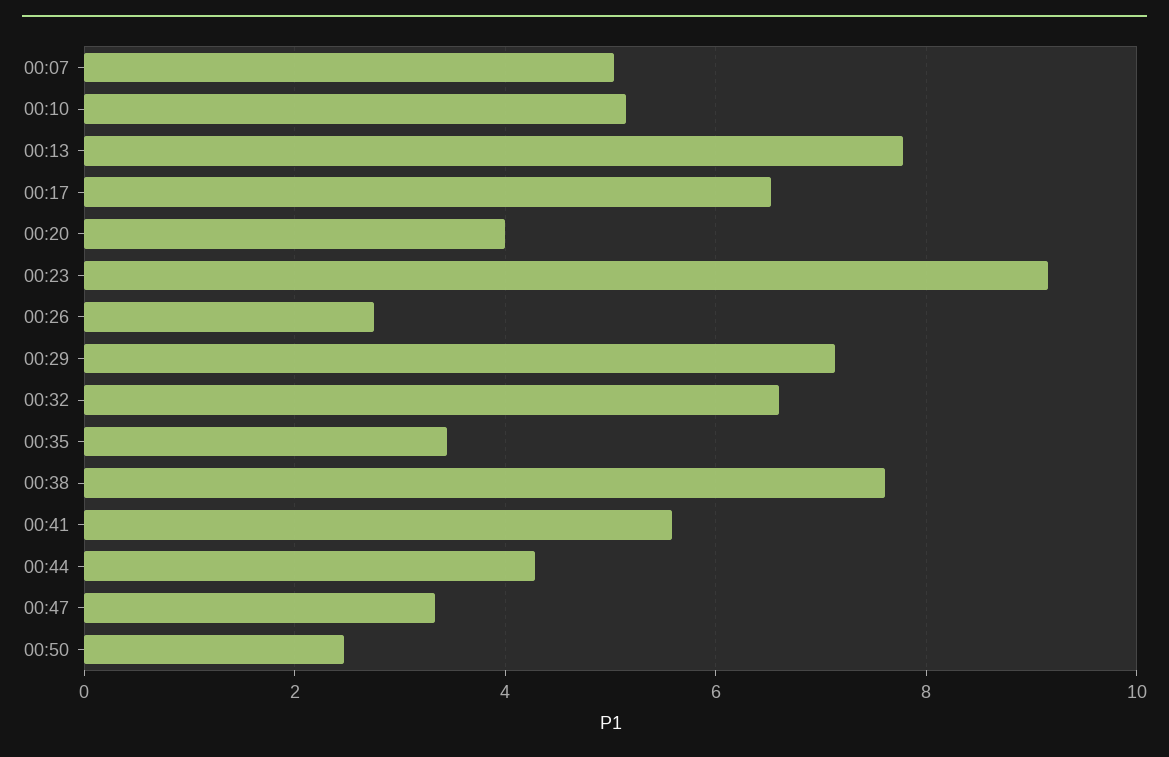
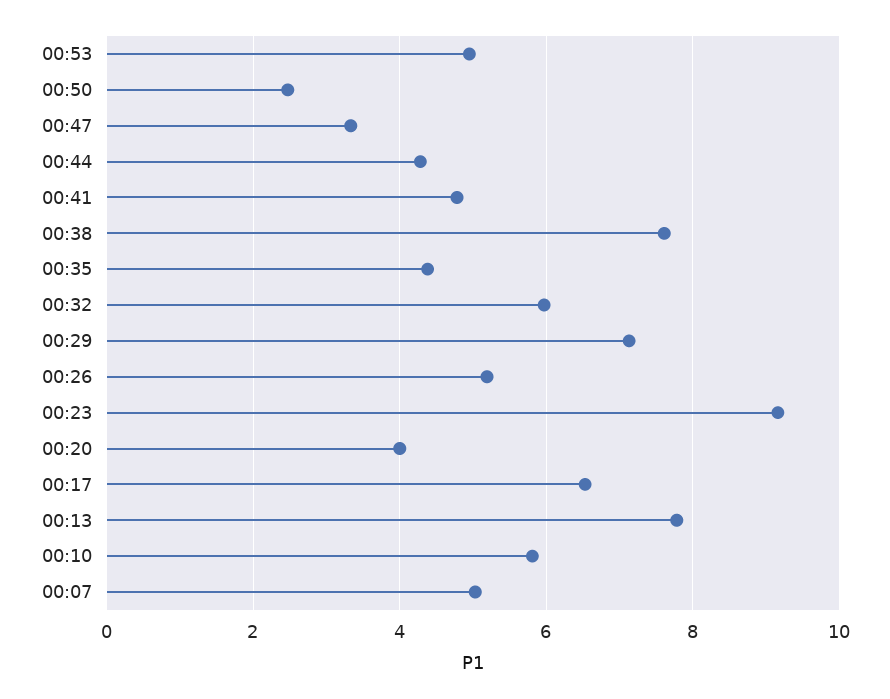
00:10: 5.2 -> 5.8
00:26: 2.8 -> 5.2
00:32: 6.6 -> 6
00:35: 3.4 -> 4.4
00:41: 5.6 -> 4.8
00:53: none -> 5

